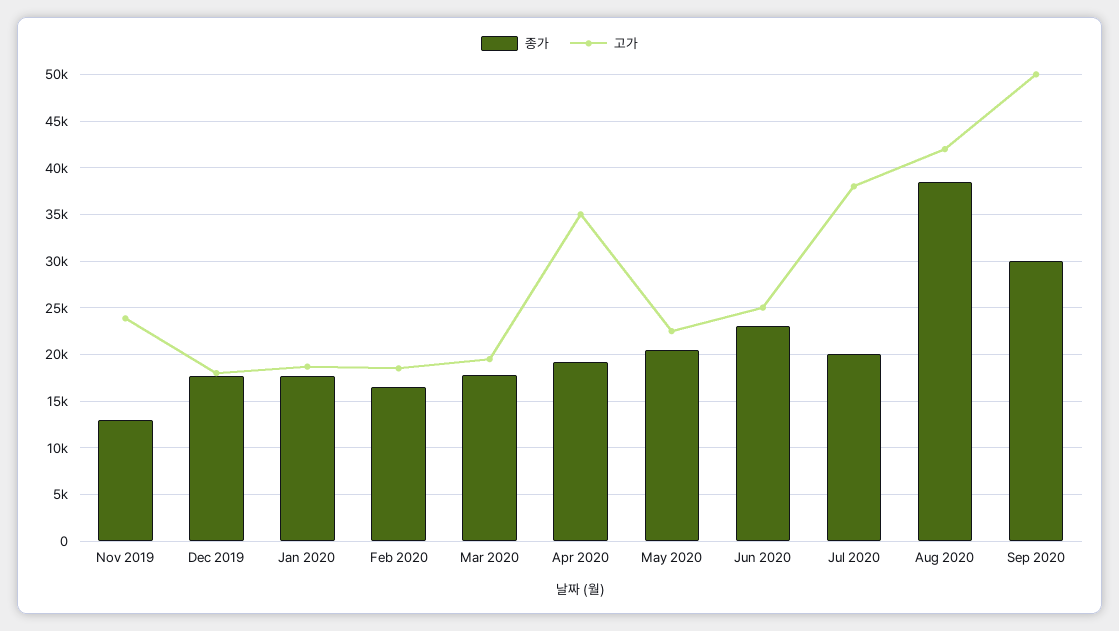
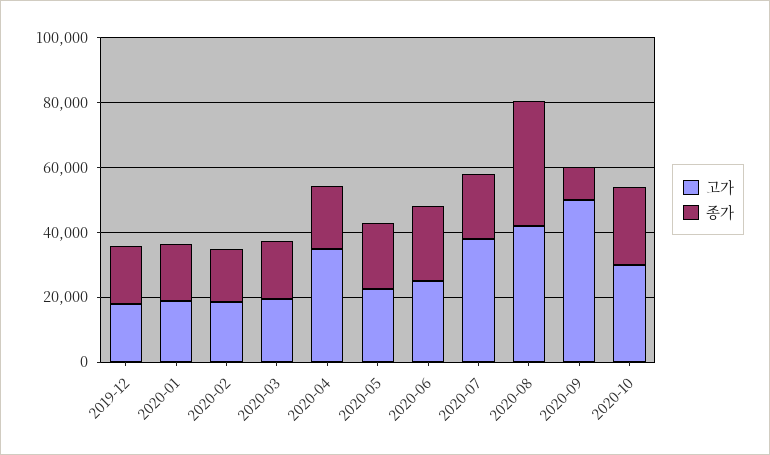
종가, Nov 2019: 13000 -> none
고가, Nov 2019: 24000 -> none
종가, Sep 2020: 30000 -> 10000
고가, 2020-10: none -> 30000
종가, 2020-10: none -> 25000

